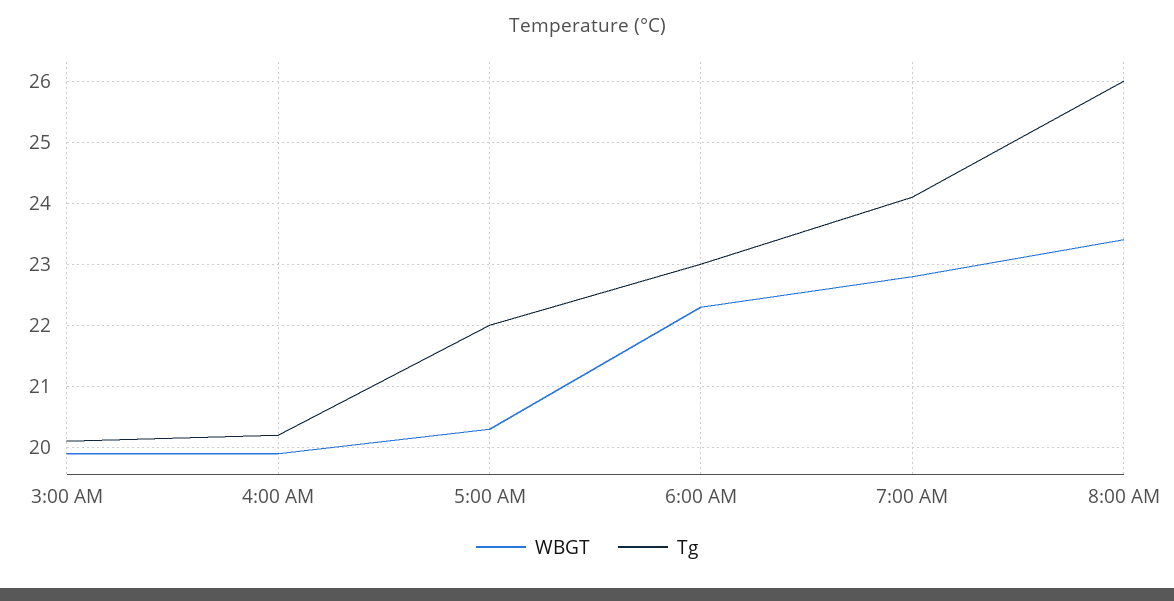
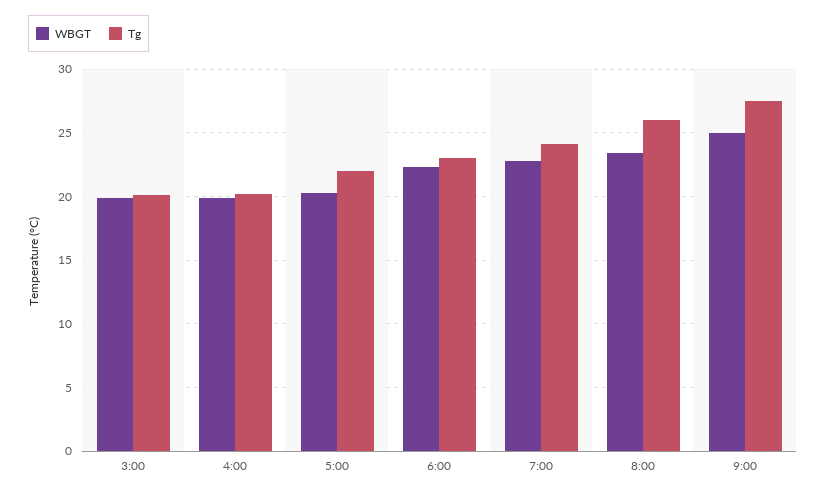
WBGT, 9:00: none -> 25
Tg, 9:00: none -> 27.5

